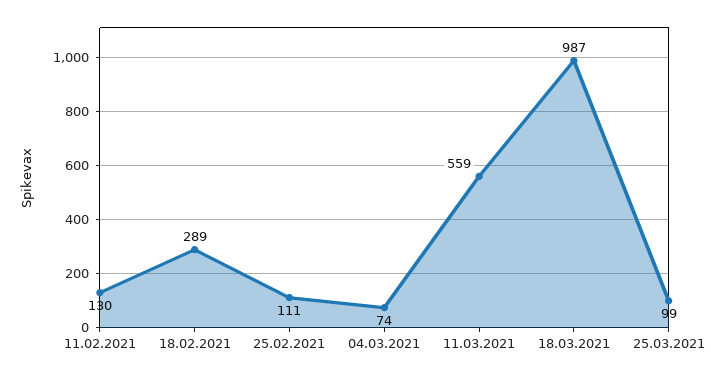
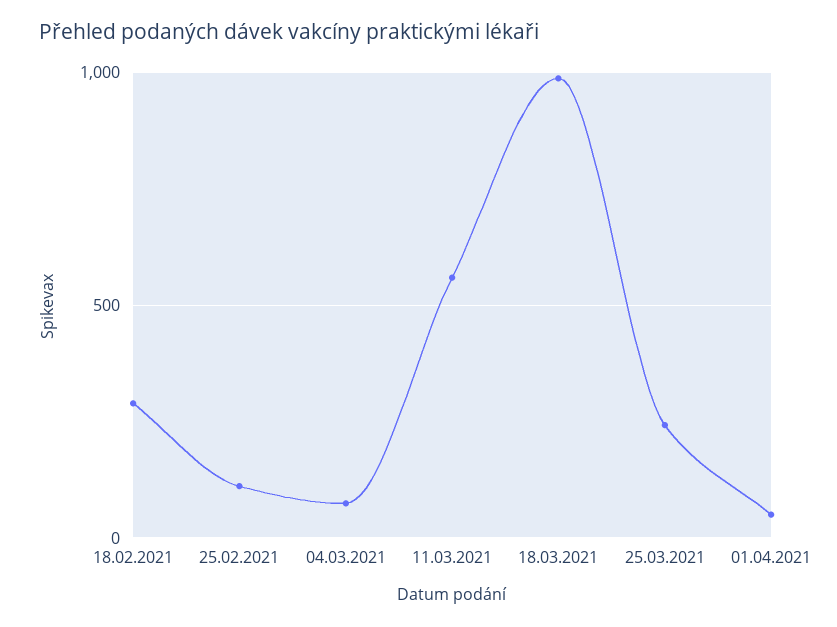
11.02.2021: 130 -> none
25.03.2021: 99 -> 250
01.04.2021: none -> 50

